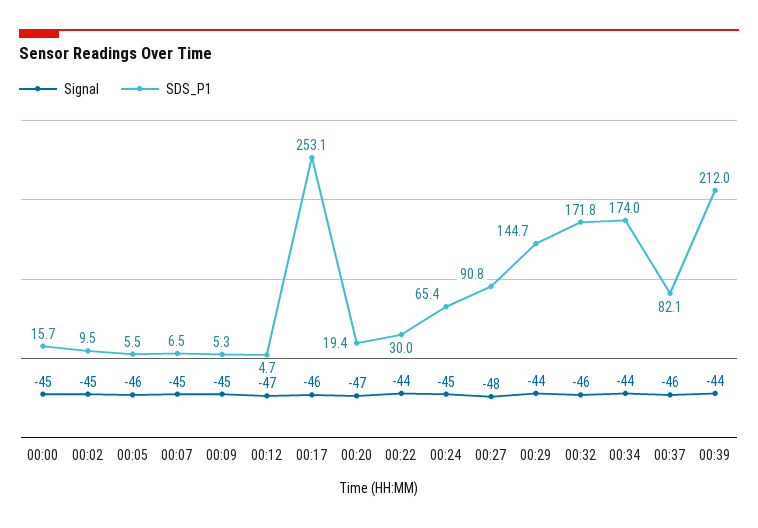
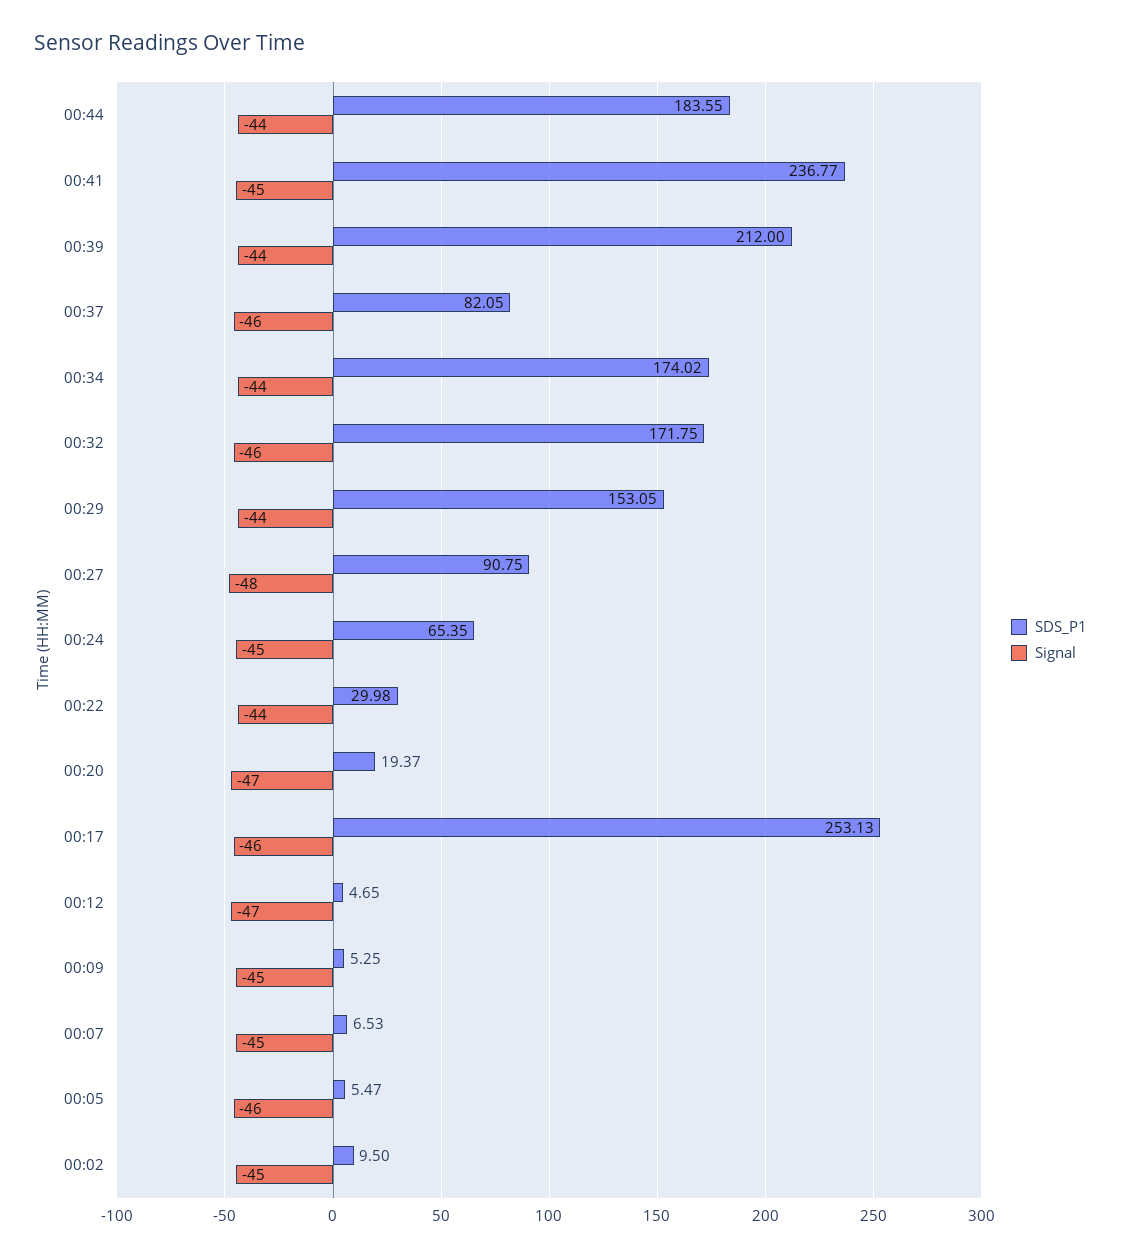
Signal, 00:00: -45 -> none
SDS_P1, 00:00: 15.7 -> none
SDS_P1, 00:29: 144.7 -> 153.05
SDS_P1, 00:44: none -> 183.55
Signal, 00:44: none -> -44
SDS_P1, 00:41: none -> 236.77
Signal, 00:41: none -> -45

